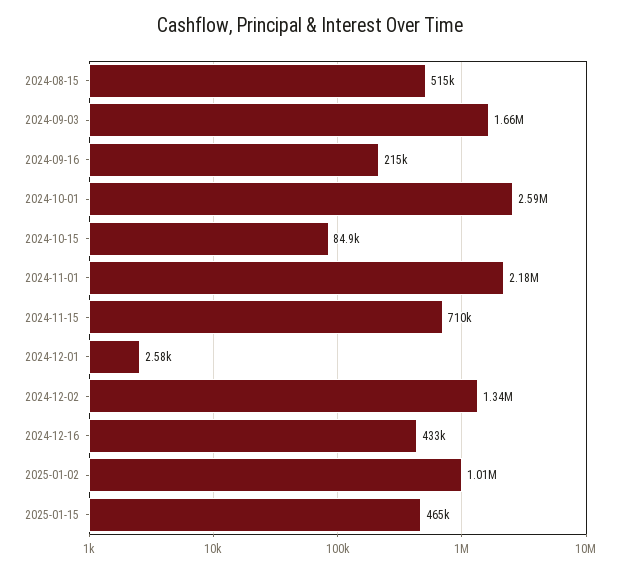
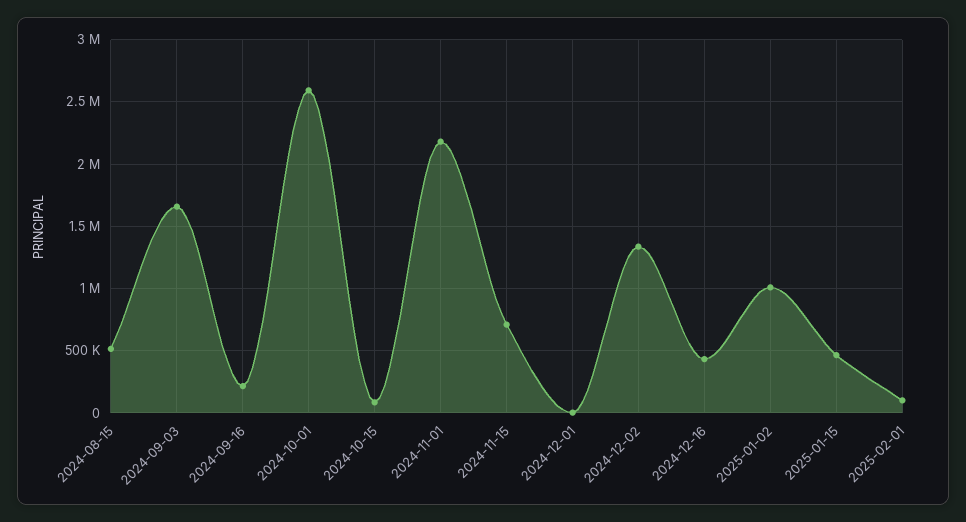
2025-02-01: none -> 100000

